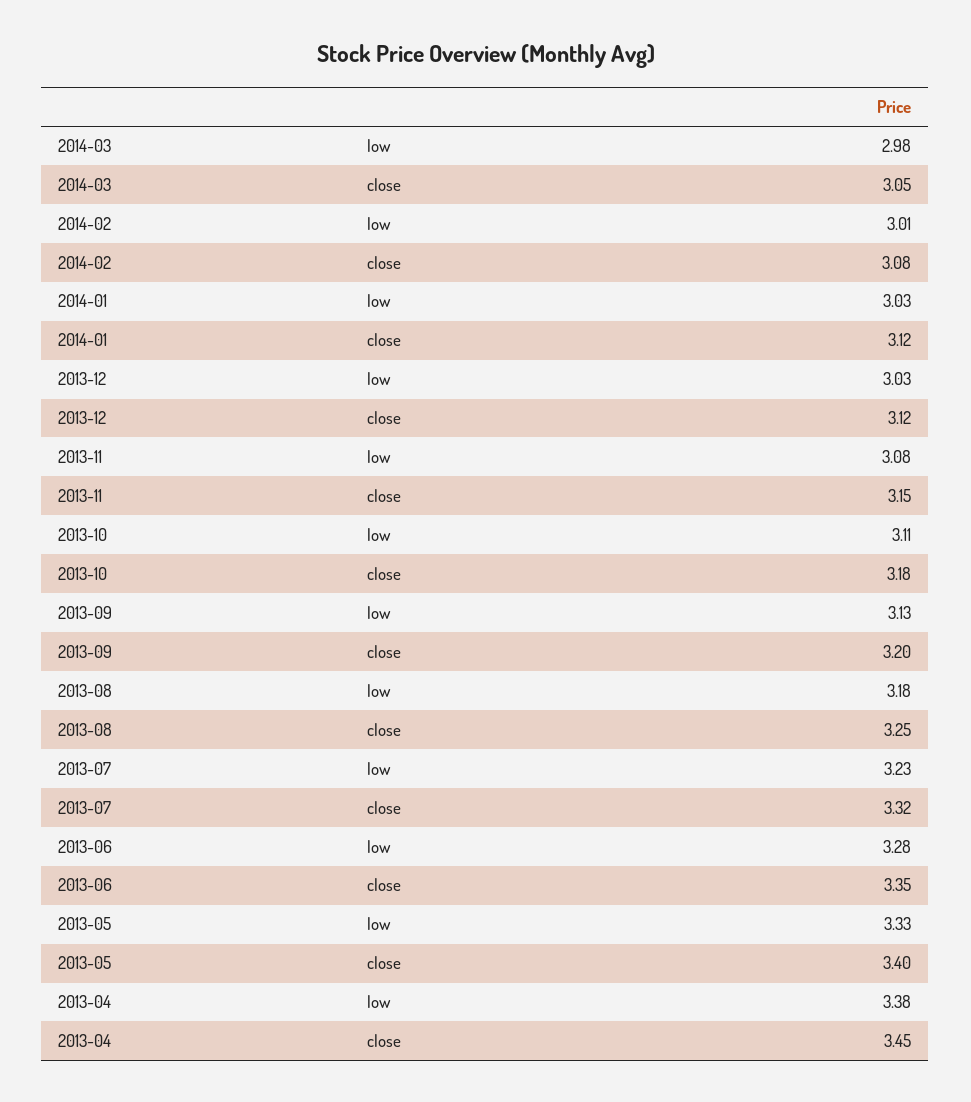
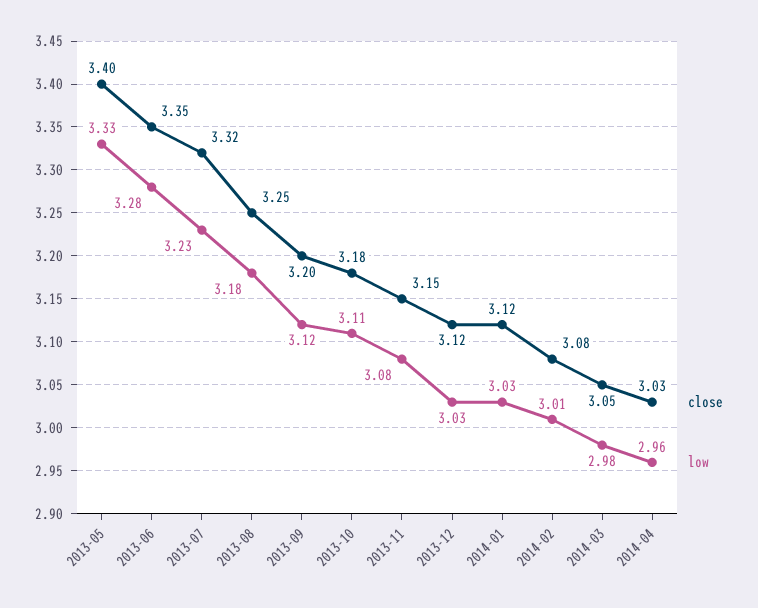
low, 2013-09: 3.13 -> 3.12
low, 2013-04: 3.38 -> none
close, 2013-04: 3.45 -> none
close, 2014-04: none -> 3.03
low, 2014-04: none -> 2.96

